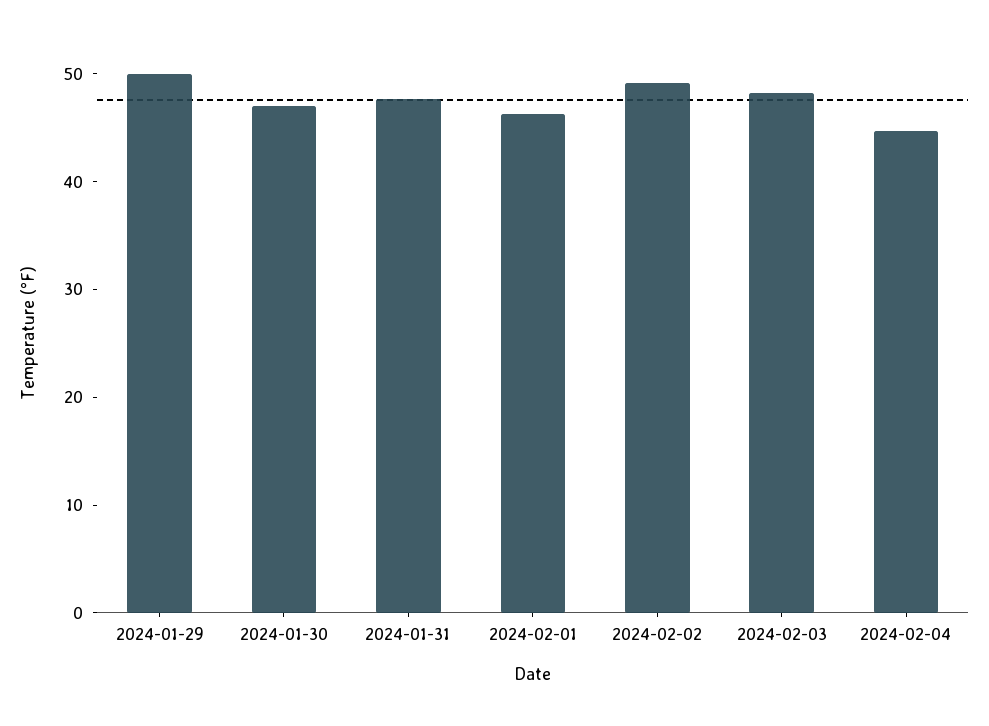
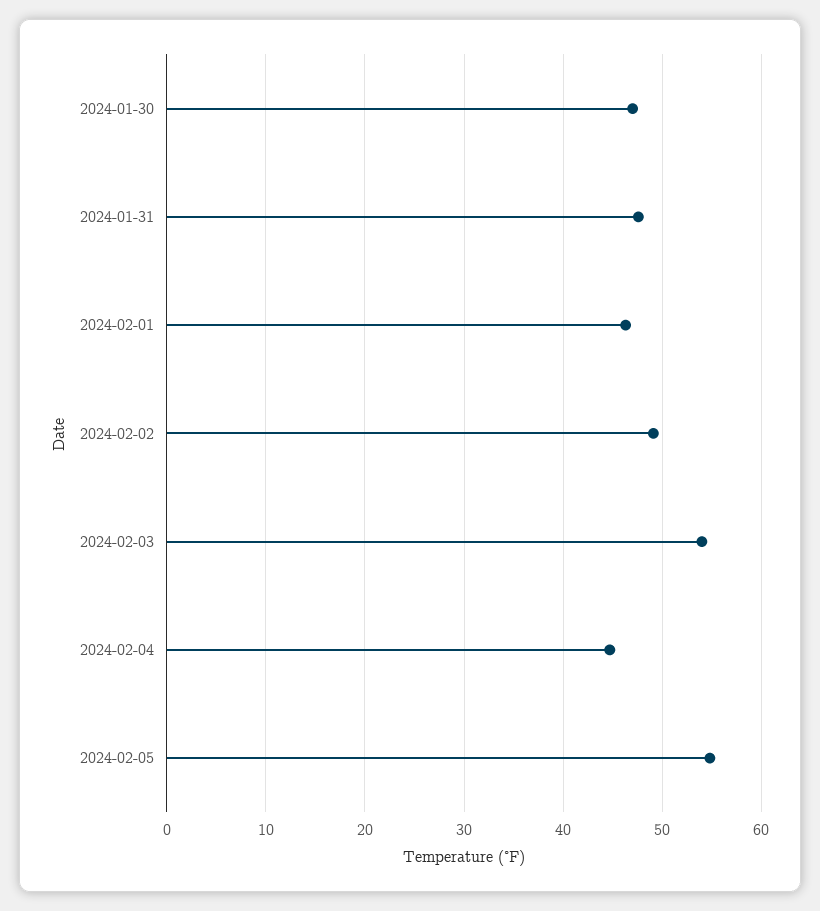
2024-01-29: 50 -> none
2024-02-03: 48 -> 54
2024-02-05: none -> 55

